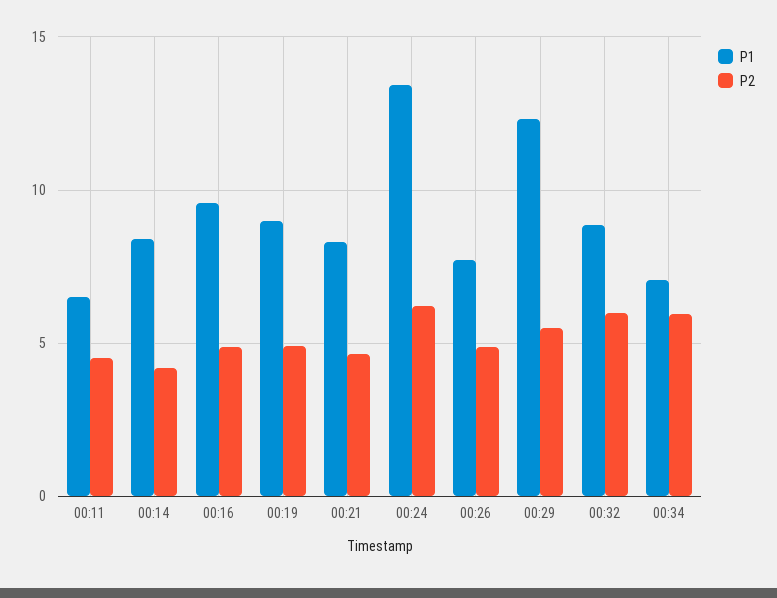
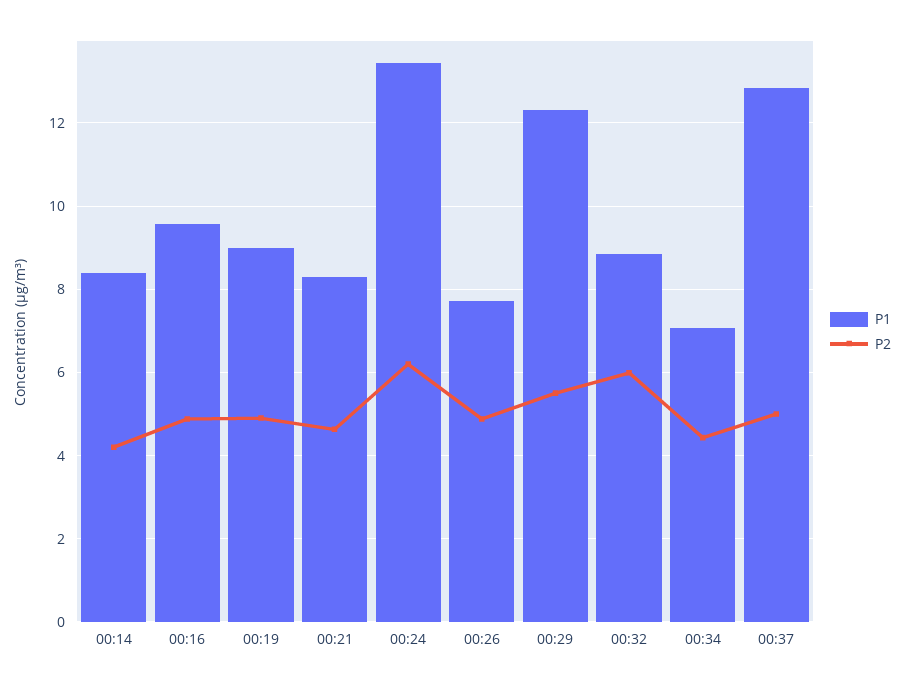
P1, 00:11: 6.5 -> none
P2, 00:11: 4.5 -> none
P2, 00:34: 6 -> 4.4
P1, 00:37: none -> 12.8
P2, 00:37: none -> 5

